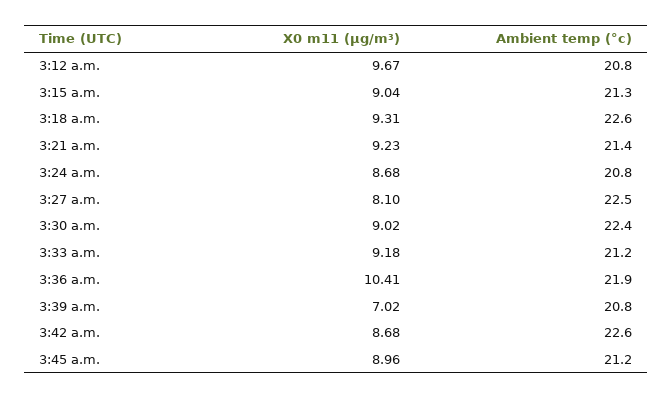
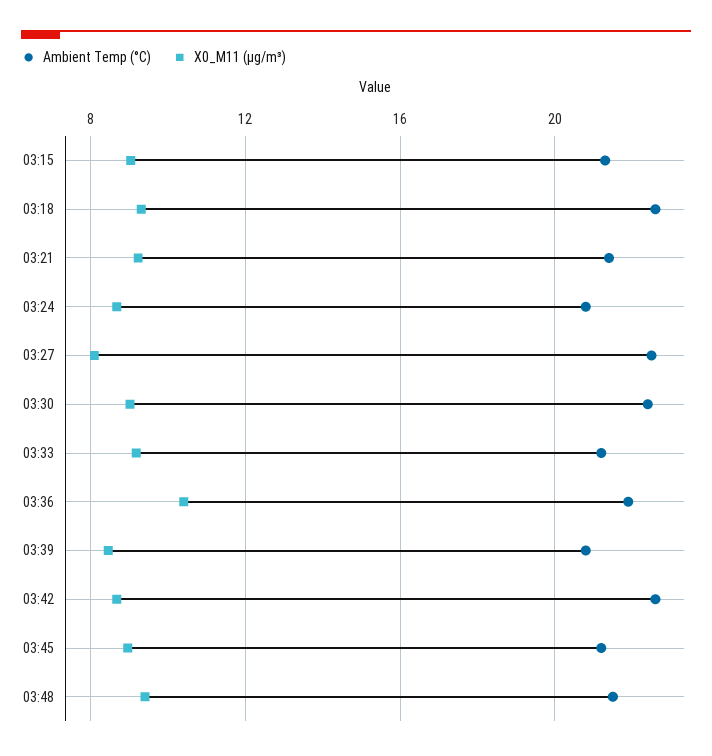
X0 m11 (μg/m³), 3:12 a.m.: 9.67 -> none
Ambient temp (°c), 3:12 a.m.: 20.8 -> none
X0 m11 (μg/m³), 3:39 a.m.: 7.02 -> 8.5
Ambient temp (°c), 03:48: none -> 21.5
X0 m11 (μg/m³), 03:48: none -> 9.5

